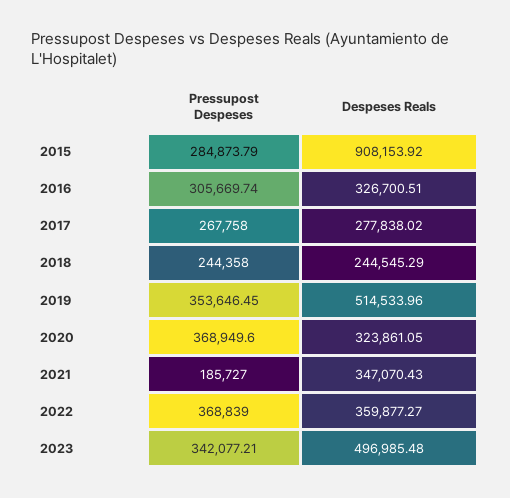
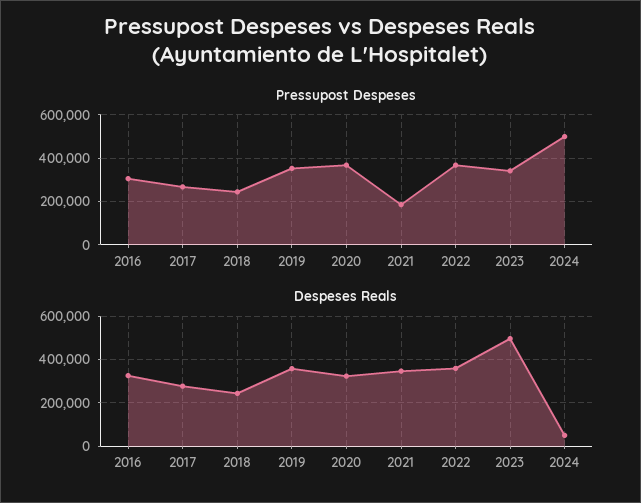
Pressupost Despeses, 2015: 284873.79 -> none
Despeses Reals, 2015: 908153.92 -> none
Despeses Reals, 2019: 514533.96 -> 350000
Pressupost Despeses, 2024: none -> 500000
Despeses Reals, 2024: none -> 50000

